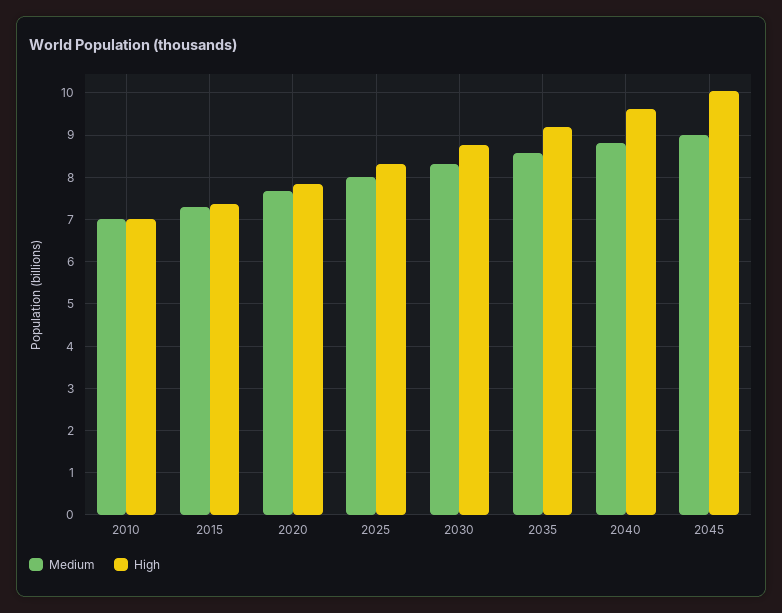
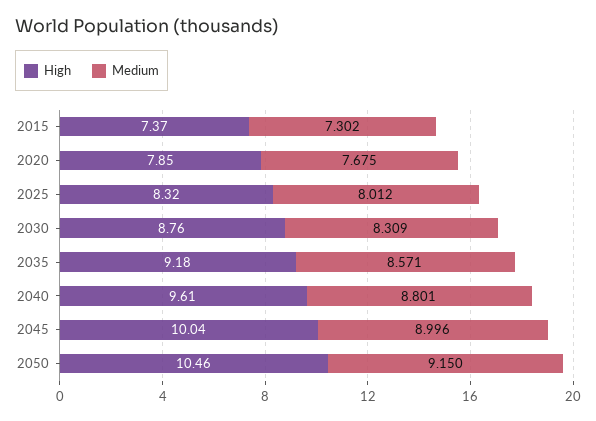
Medium, 2010: 7 -> none
High, 2010: 7 -> none
High, 2050: none -> 10.46
Medium, 2050: none -> 9.15

